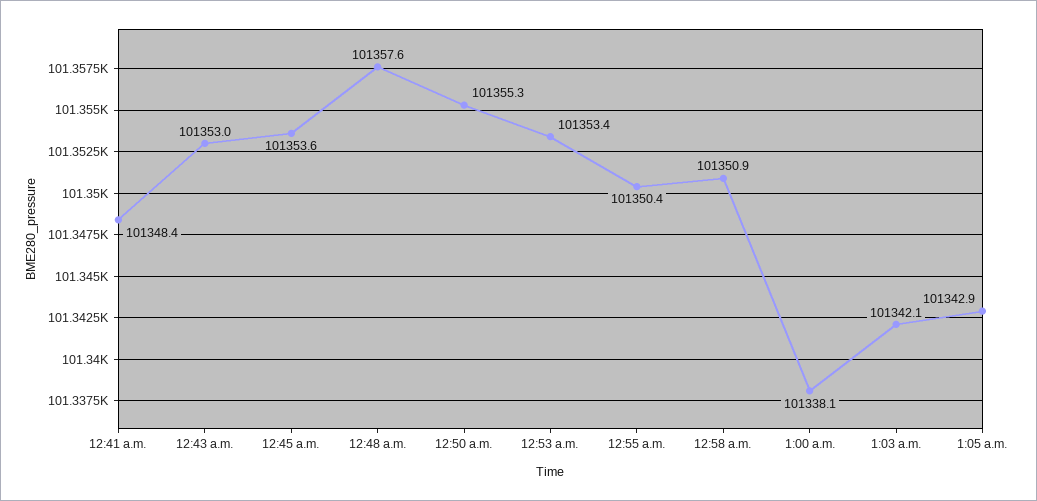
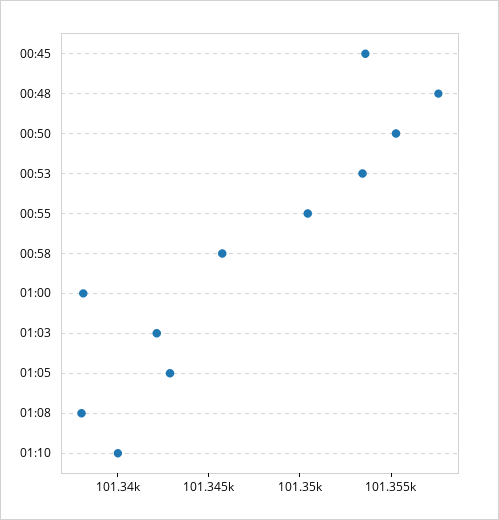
12:41 a.m.: 101348.4 -> none
12:43 a.m.: 101353 -> none
12:58 a.m.: 101350.9 -> 101346
01:08: none -> 101338
01:10: none -> 101340

